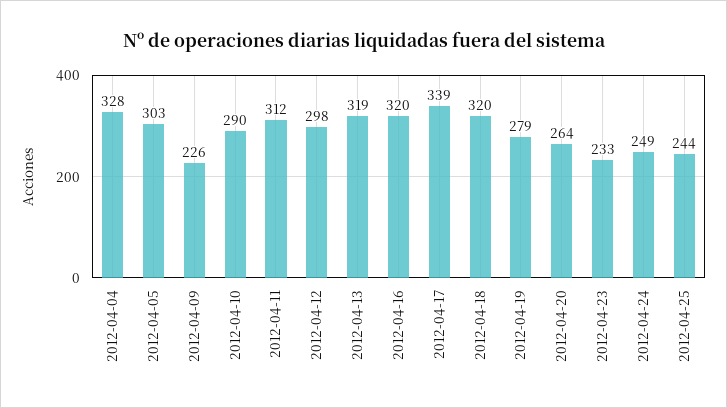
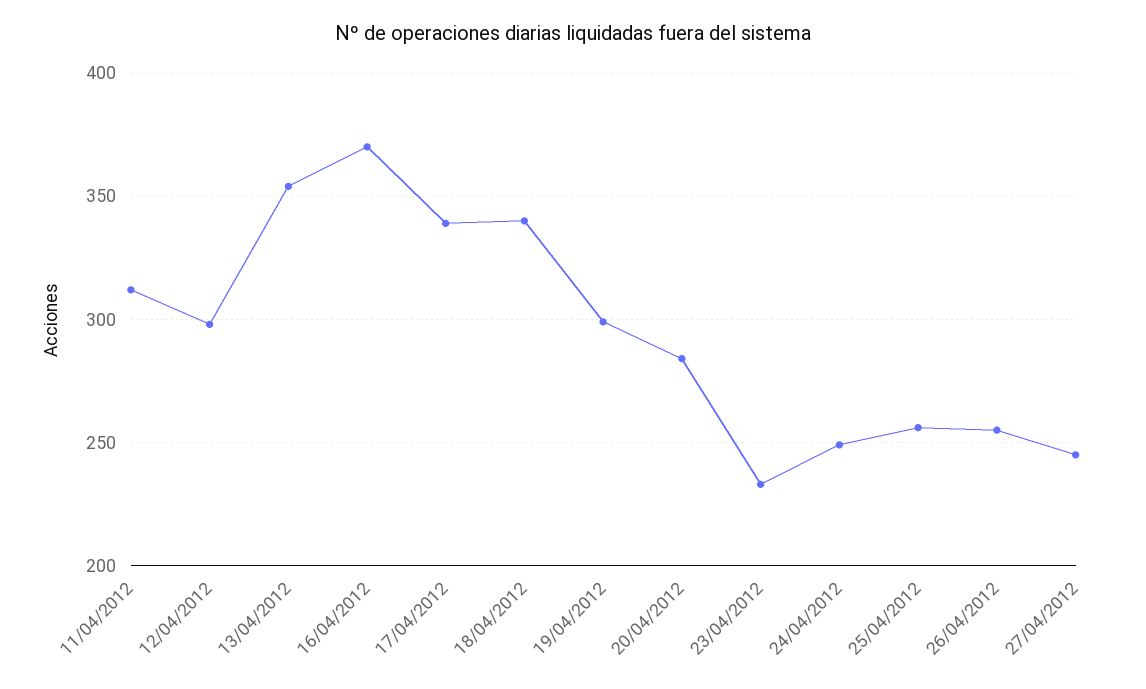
2012-04-04: 328 -> none
2012-04-05: 303 -> none
2012-04-09: 226 -> none
2012-04-10: 290 -> none
2012-04-13: 319 -> 355
2012-04-16: 320 -> 370
2012-04-18: 320 -> 340
2012-04-19: 279 -> 300
2012-04-20: 264 -> 285
2012-04-25: 244 -> 255
26/04/2012: none -> 255
27/04/2012: none -> 245

